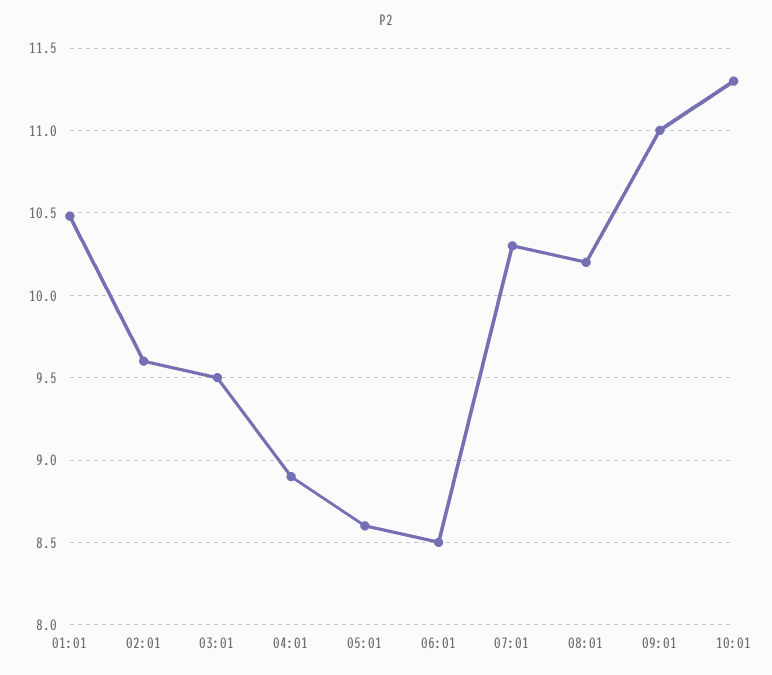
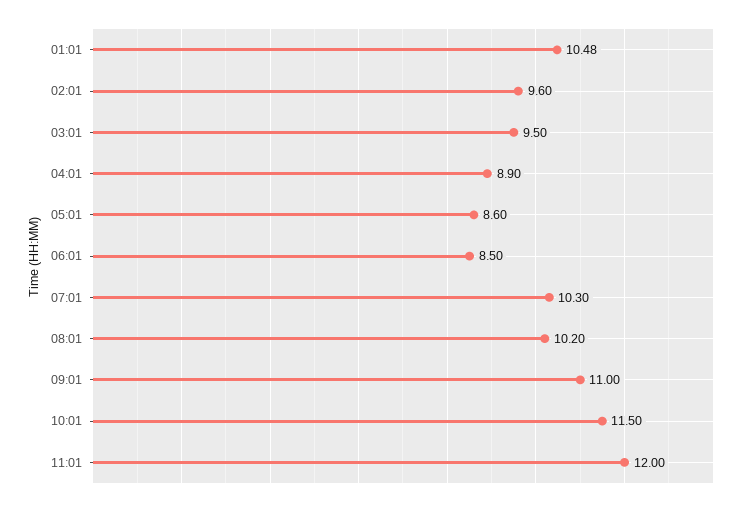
10:01: 11.3 -> 11.5
11:01: none -> 12

